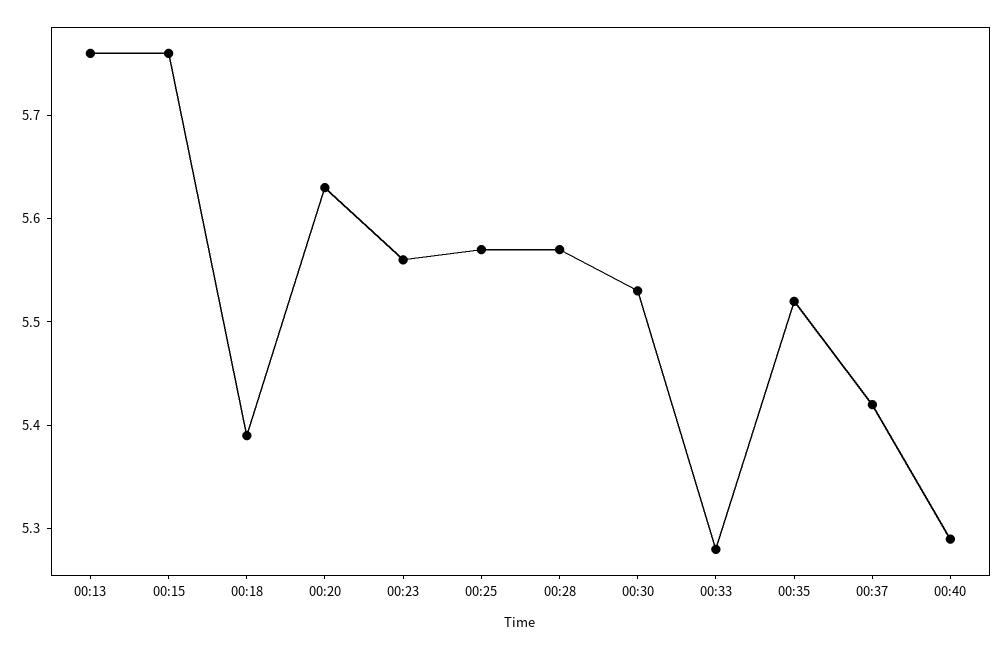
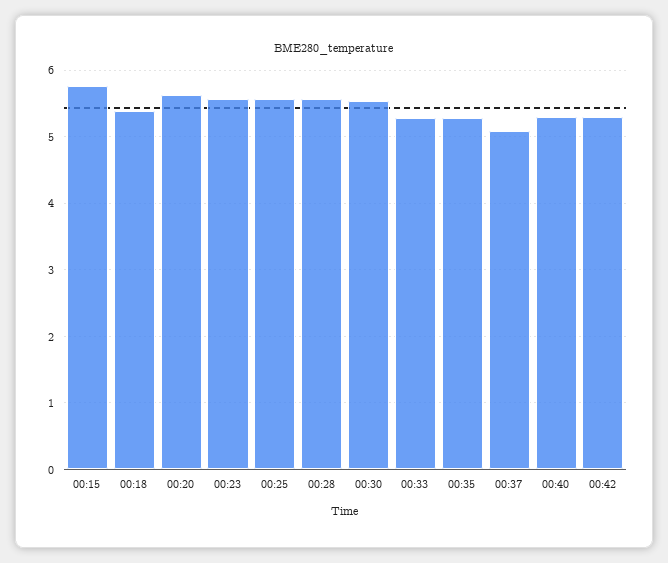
00:13: 5.76 -> none
00:35: 5.52 -> 5.3
00:37: 5.42 -> 5.1
00:42: none -> 5.3

